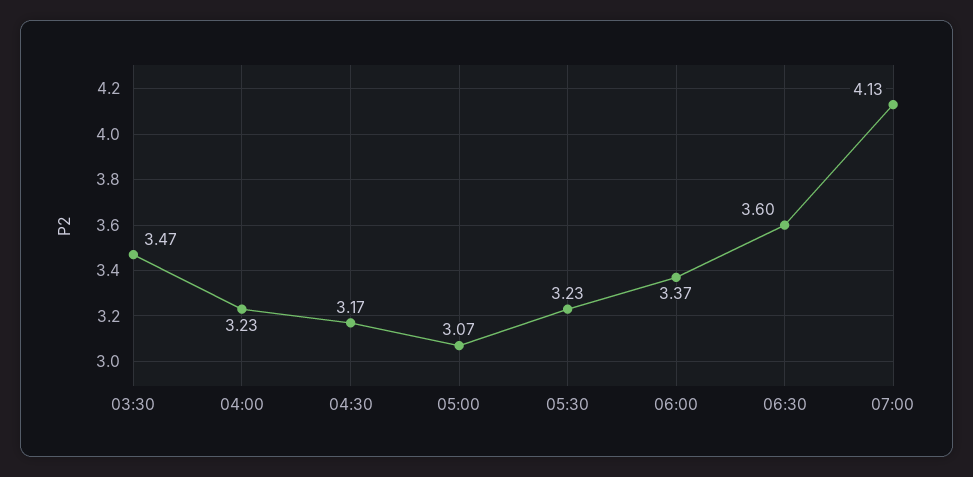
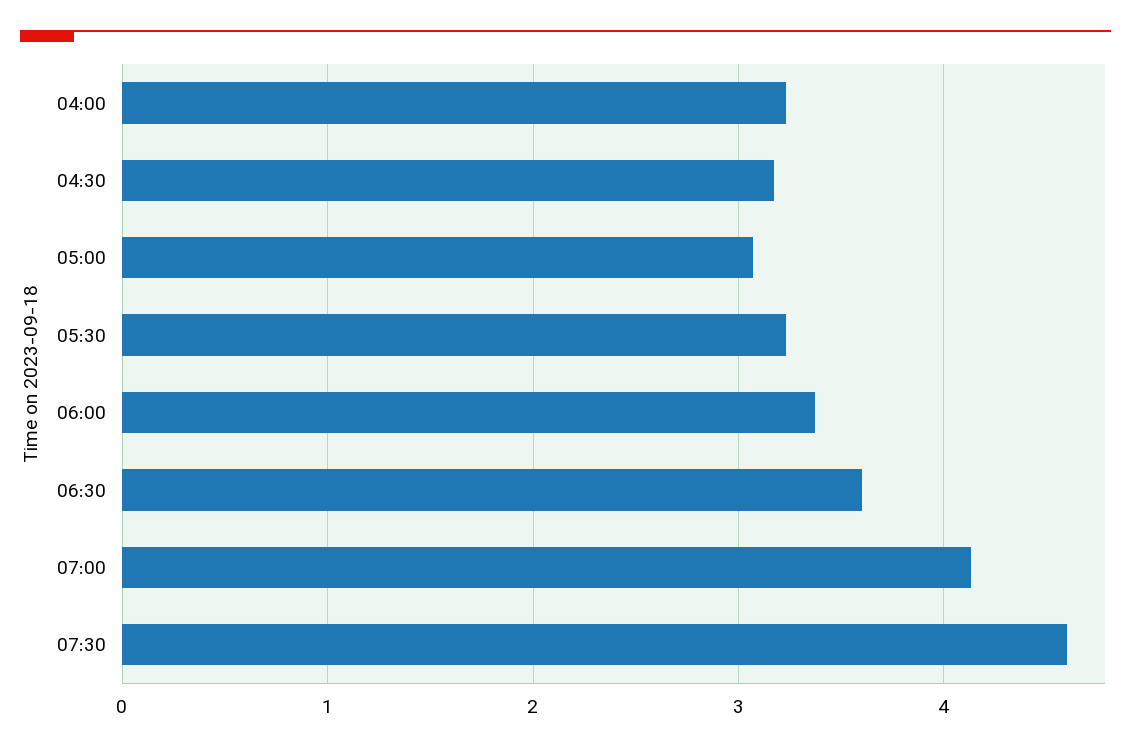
03:30: 3.47 -> none
07:30: none -> 4.6

